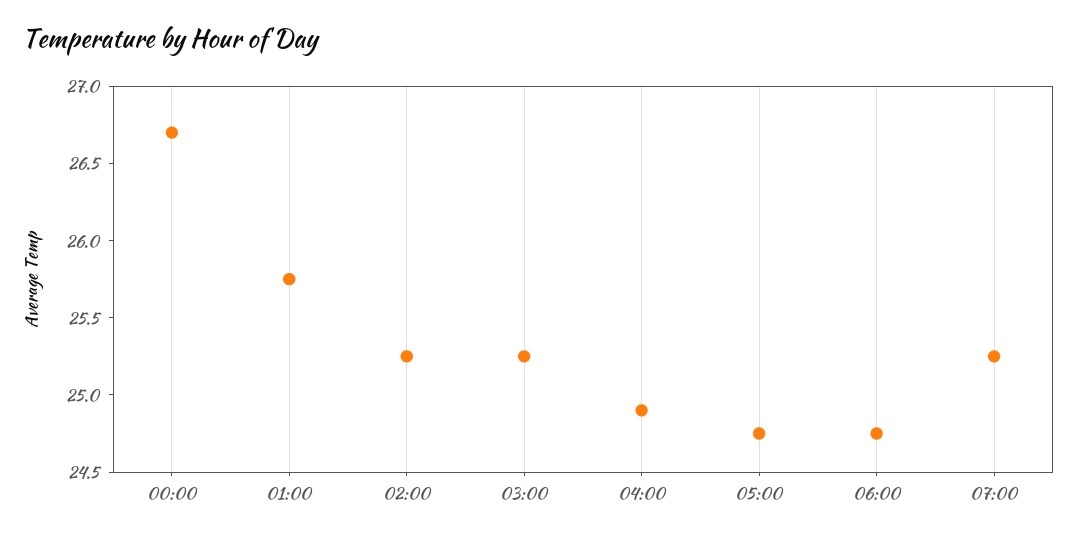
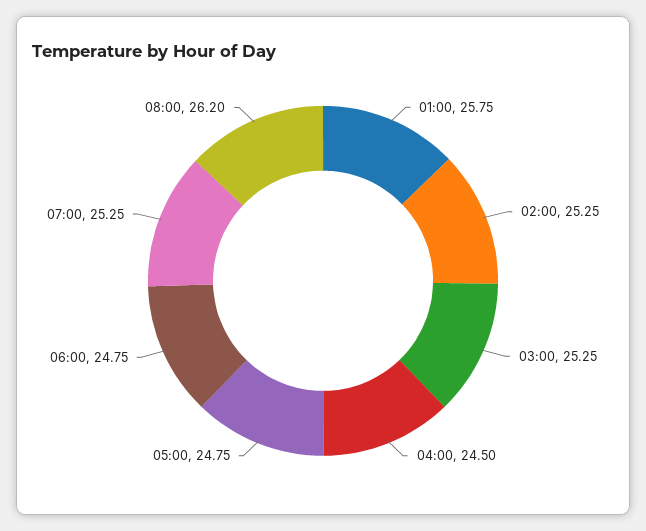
00:00: 26.7 -> none
04:00: 24.9 -> 24.5
08:00: none -> 26.2

